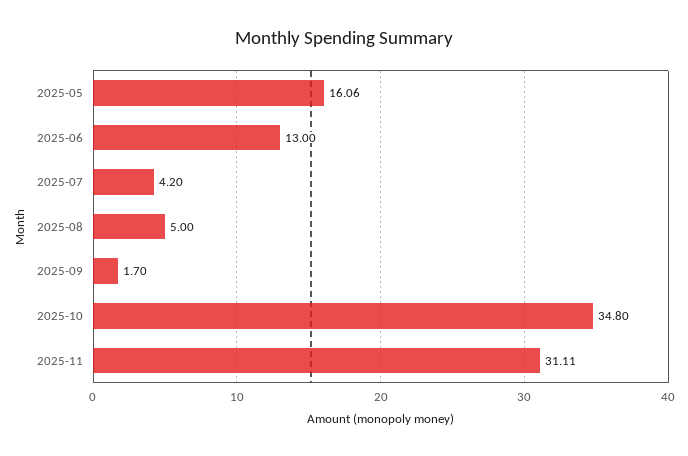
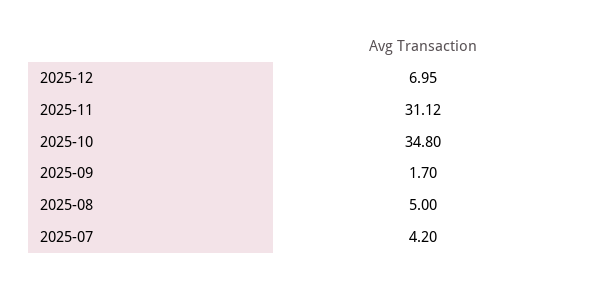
2025-05: 16.06 -> none
2025-06: 13 -> none
2025-11: 31.11 -> 31.12
2025-12: none -> 6.95

